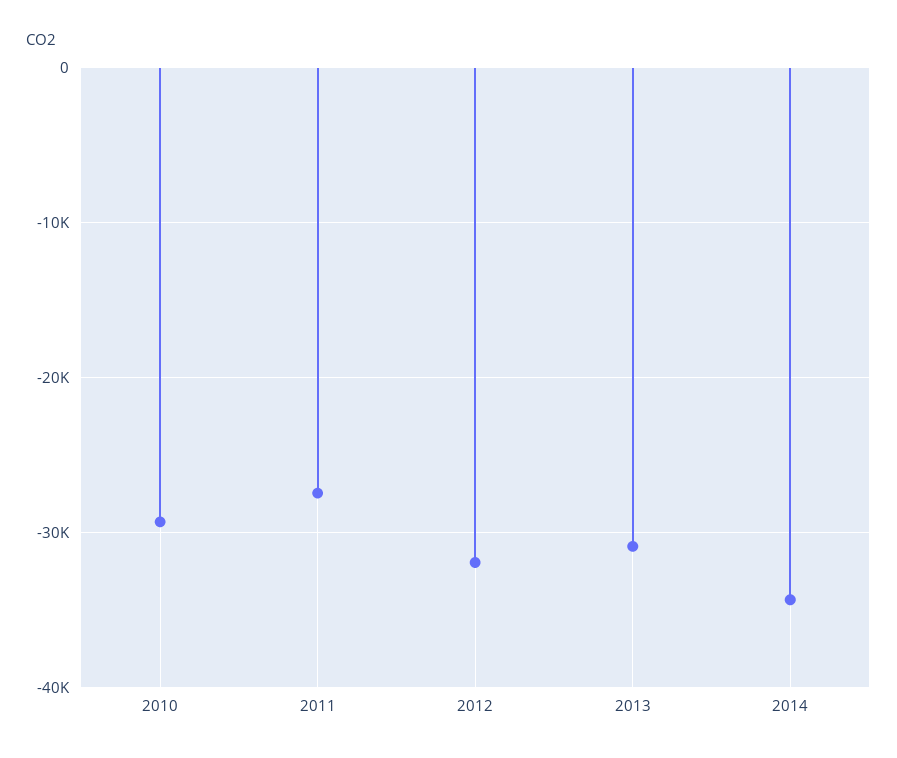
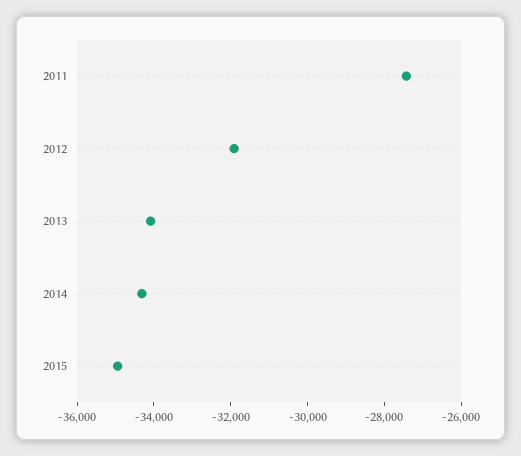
2010: -29000 -> none
2013: -31000 -> -34000
2015: none -> -35000

